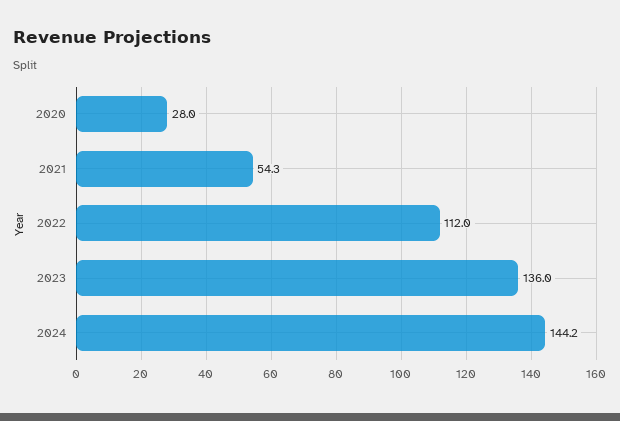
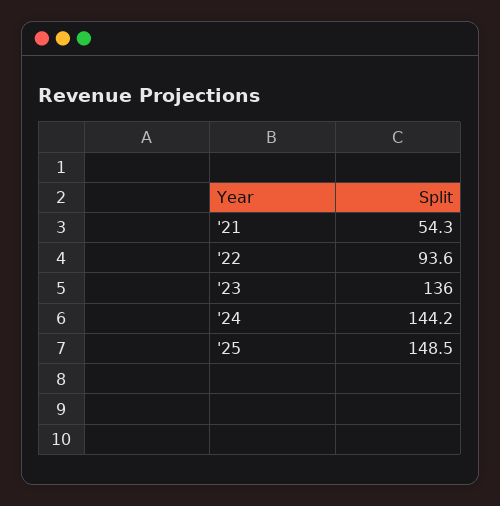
2020: 28 -> none
2022: 112 -> 93.6
'25: none -> 148.5

